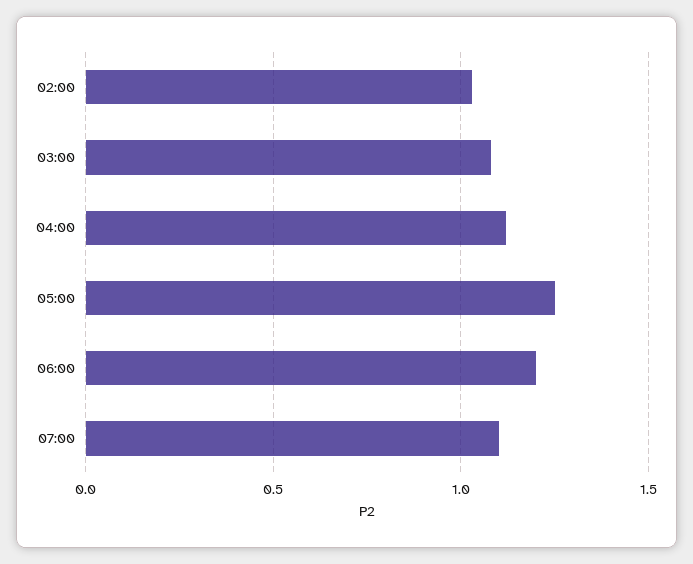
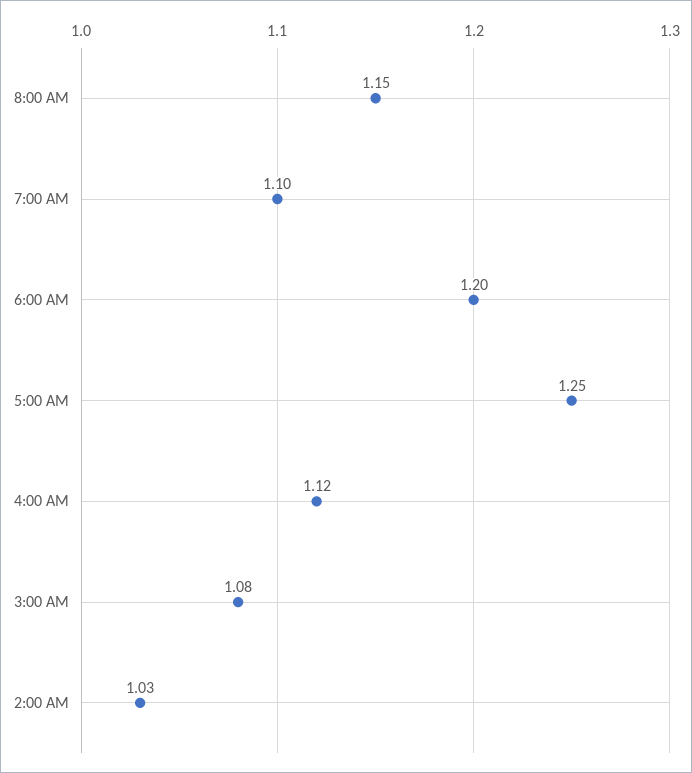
8:00 AM: none -> 1.15

